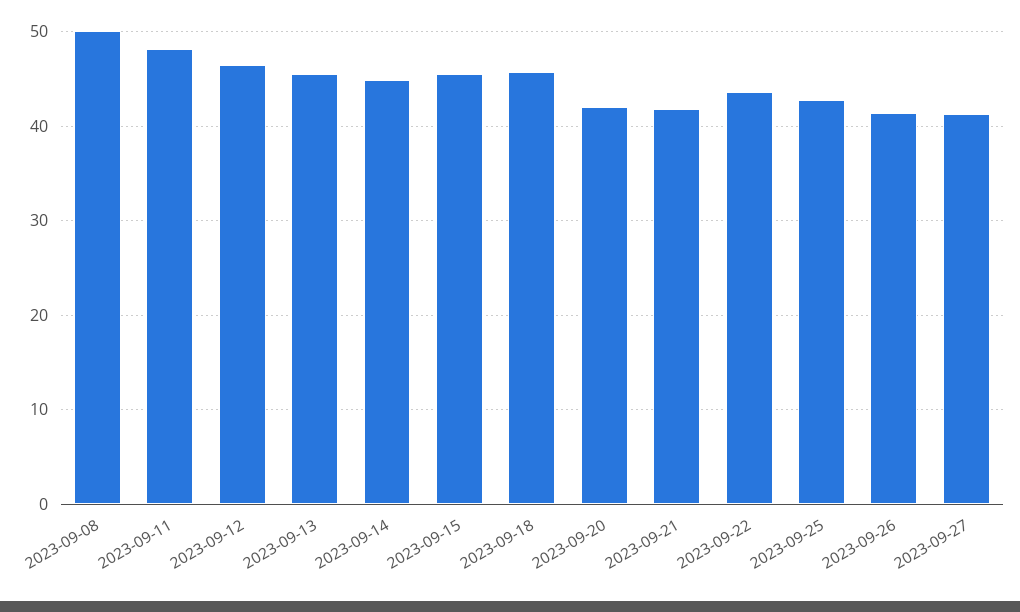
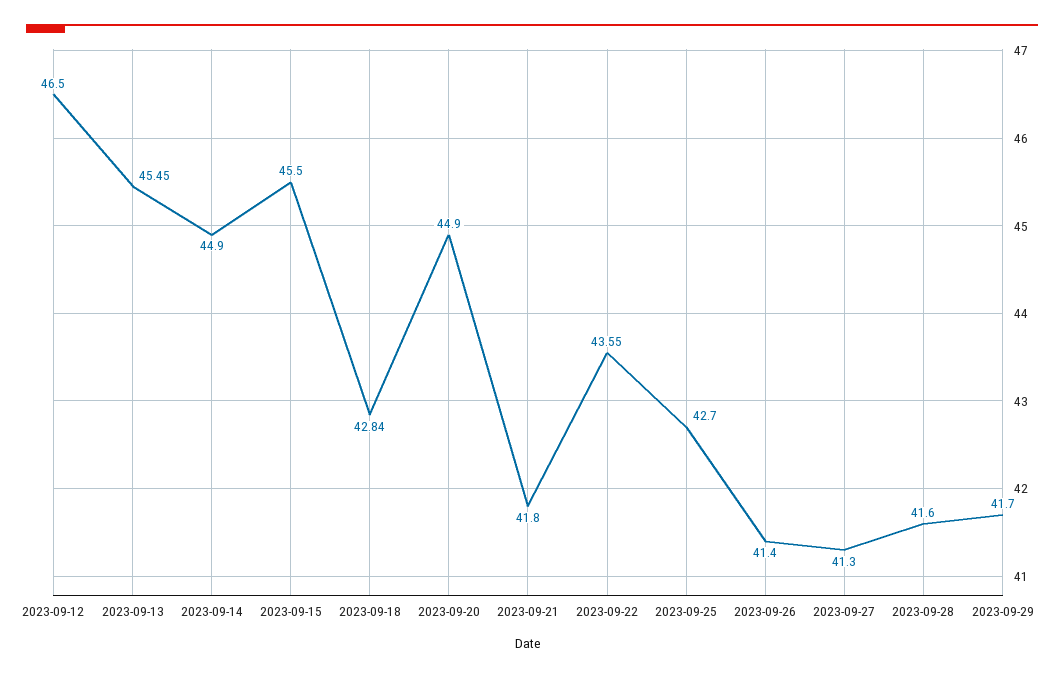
2023-09-08: 50 -> none
2023-09-11: 48 -> none
2023-09-18: 46 -> 42.84
2023-09-20: 42 -> 44.9
2023-09-28: none -> 41.6
2023-09-29: none -> 41.7

